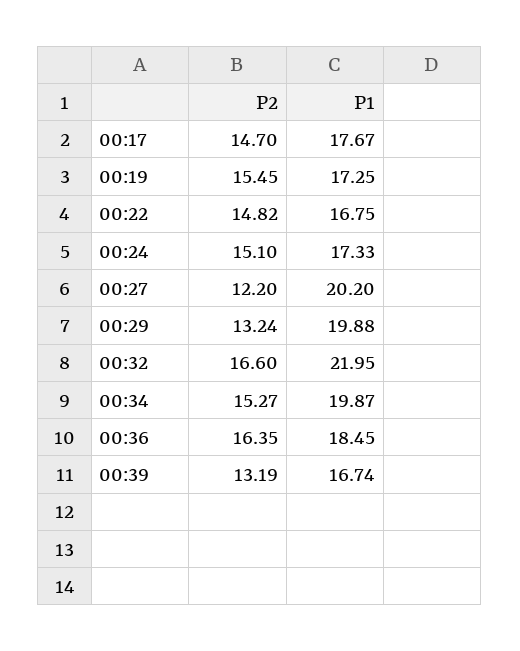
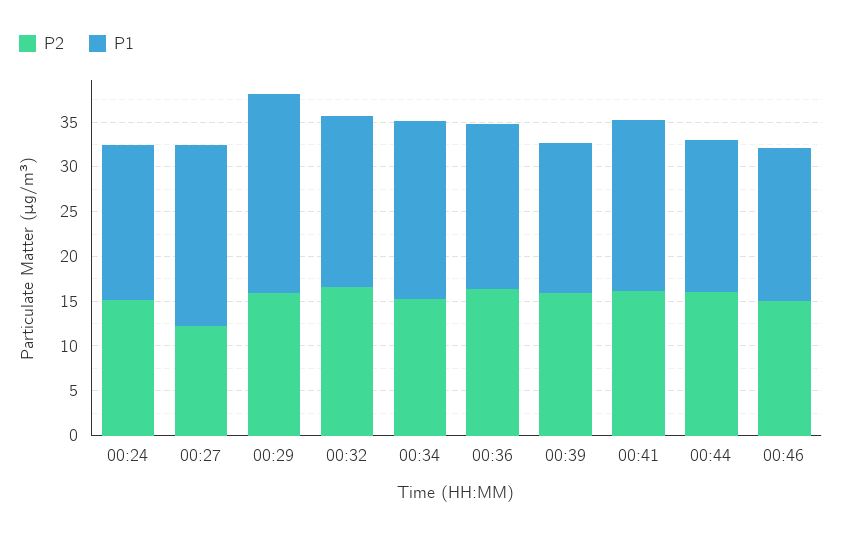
P2, 00:17: 14.7 -> none
P1, 00:17: 17.67 -> none
P2, 00:19: 15.45 -> none
P1, 00:19: 17.25 -> none
P2, 00:22: 14.82 -> none
P1, 00:22: 16.75 -> none
P2, 00:29: 13.24 -> 16
P1, 00:29: 19.88 -> 22
P1, 00:32: 21.95 -> 19
P2, 00:39: 13.19 -> 16
P2, 00:41: none -> 16
P1, 00:41: none -> 19
P2, 00:44: none -> 16
P1, 00:44: none -> 17
P2, 00:46: none -> 15
P1, 00:46: none -> 17

